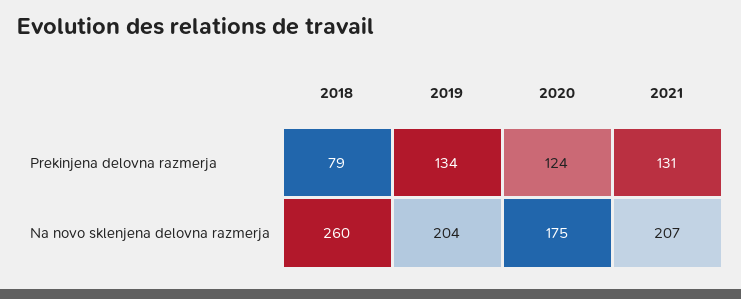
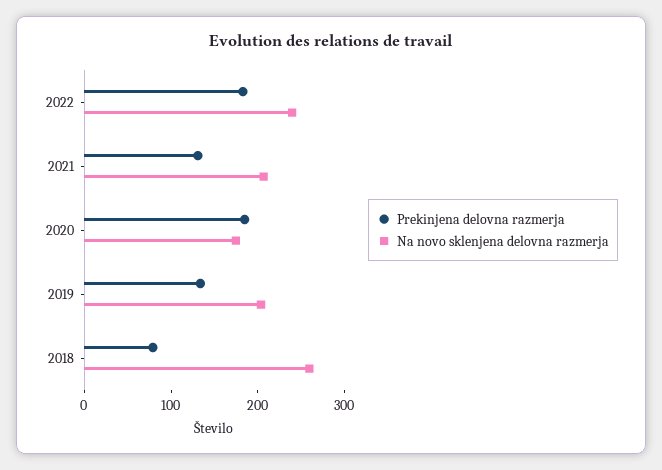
Prekinjena delovna razmerja, 2020: 124 -> 180
Prekinjena delovna razmerja, 2022: none -> 180
Na novo sklenjena delovna razmerja, 2022: none -> 240

